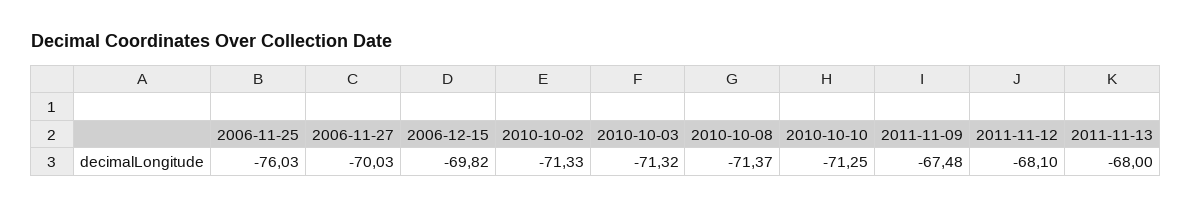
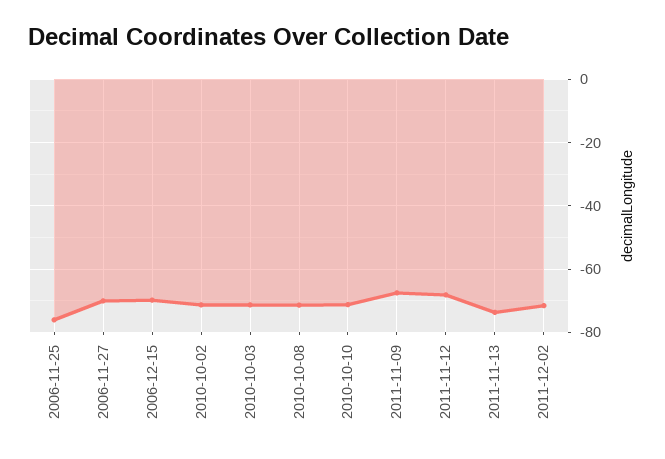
2011-11-13: -68 -> -74
2011-12-02: none -> -72

